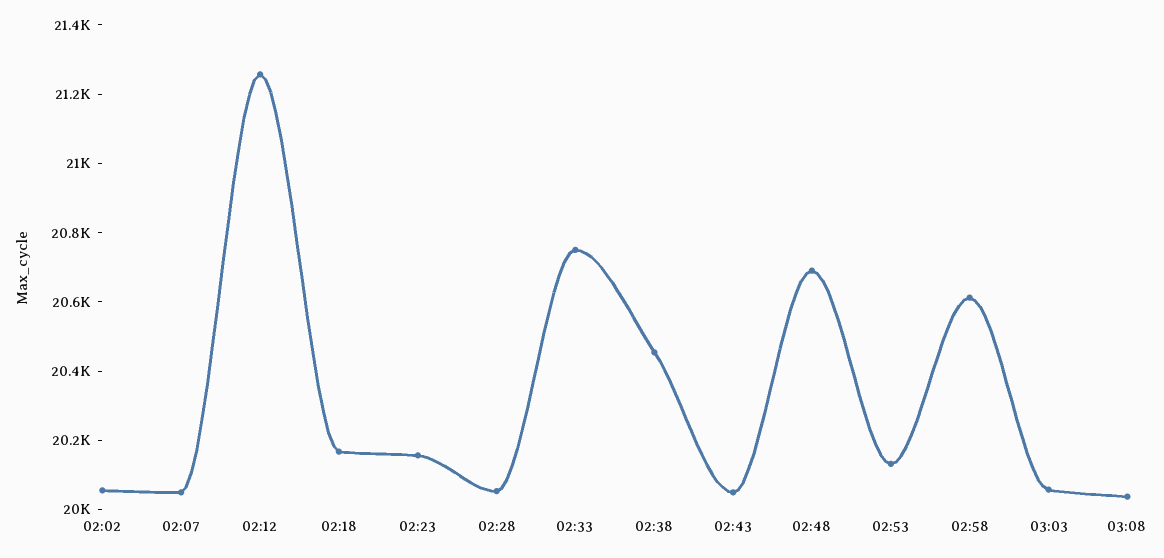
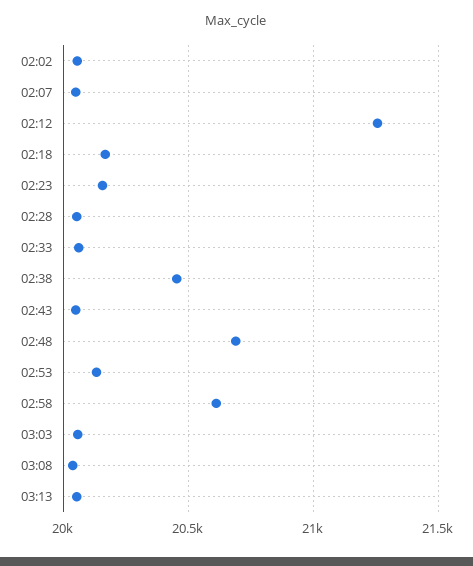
02:33: 20750 -> 20050
03:13: none -> 20050

